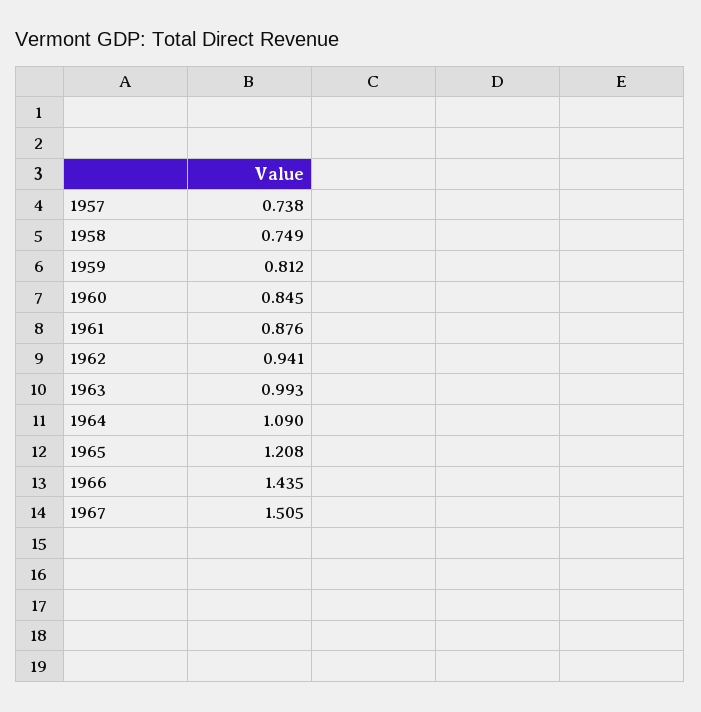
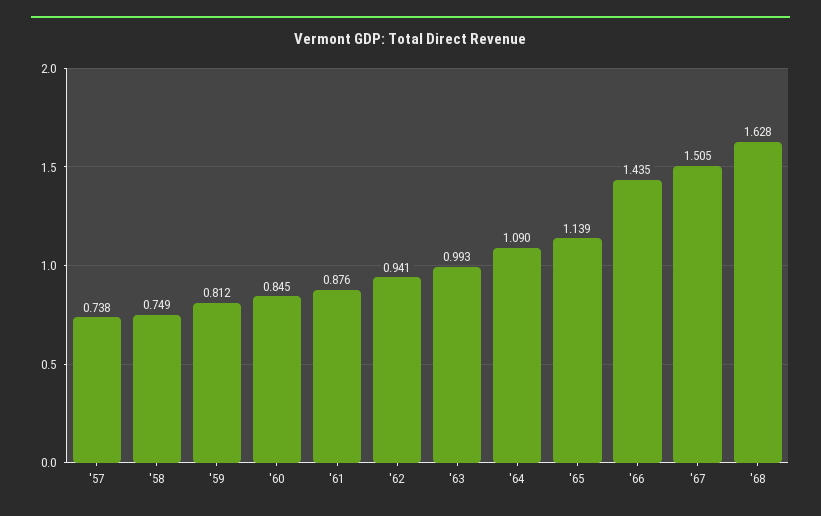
1965: 1.208 -> 1.139
'68: none -> 1.628

